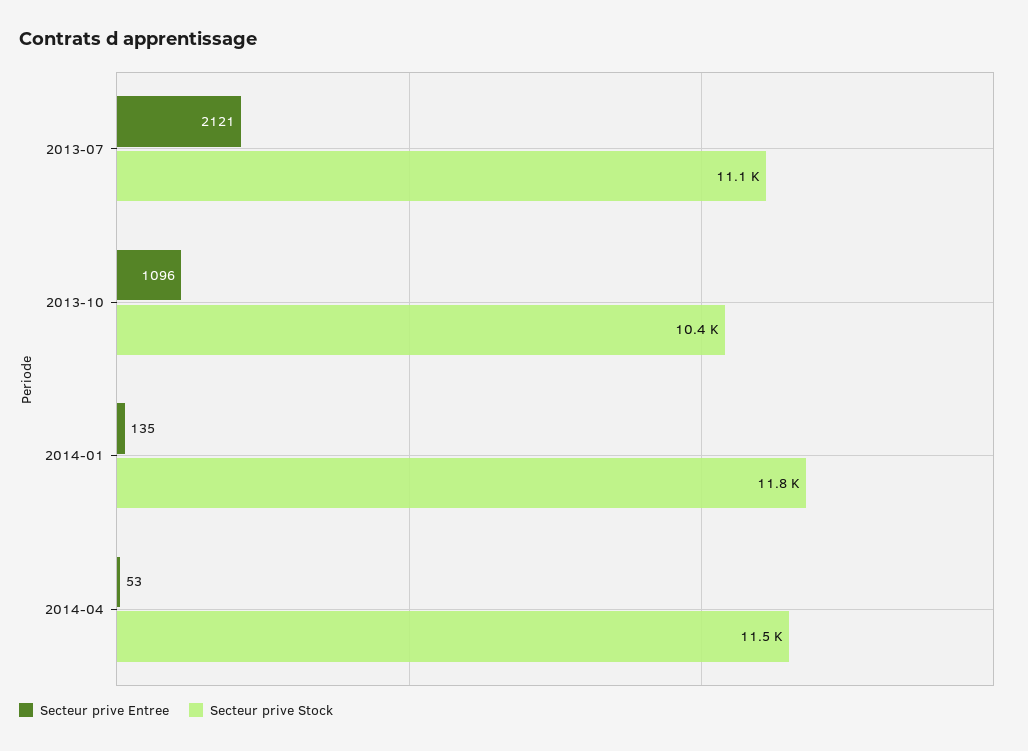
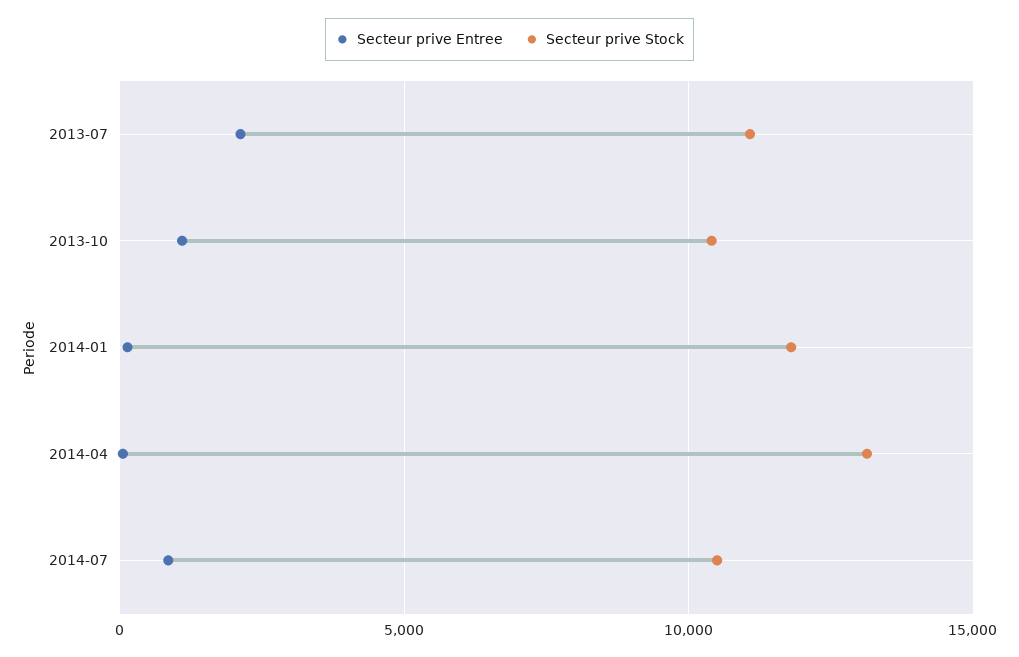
Secteur prive Stock, 2014-04: 11500 -> 13000
Secteur prive Entree, 2014-07: none -> 1000
Secteur prive Stock, 2014-07: none -> 10500

